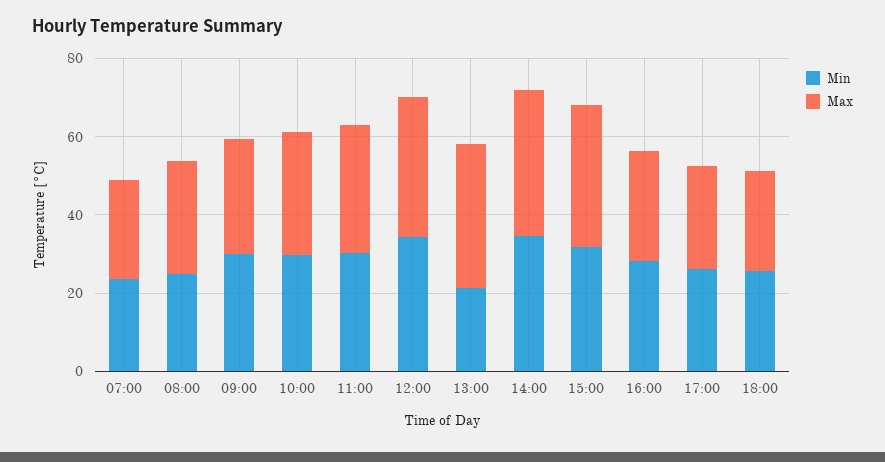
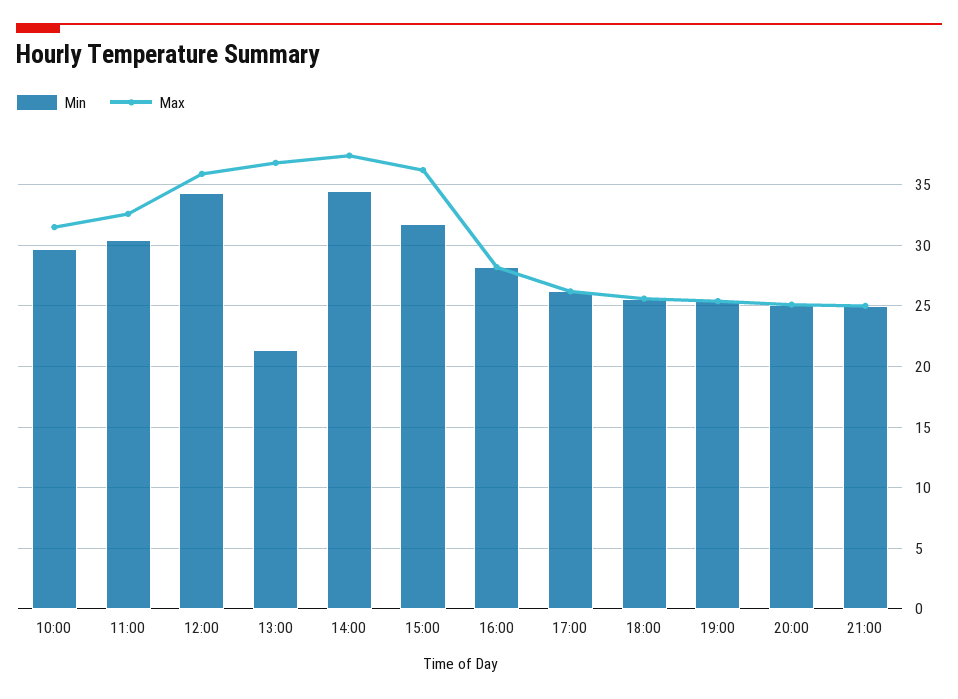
Min, 07:00: 25 -> none
Max, 07:00: 25 -> none
Min, 08:00: 25 -> none
Max, 08:00: 30 -> none
Min, 09:00: 30 -> none
Max, 09:00: 30 -> none
Min, 19:00: none -> 25.5
Max, 19:00: none -> 25.5
Min, 20:00: none -> 25
Max, 20:00: none -> 25
Min, 21:00: none -> 25
Max, 21:00: none -> 25

